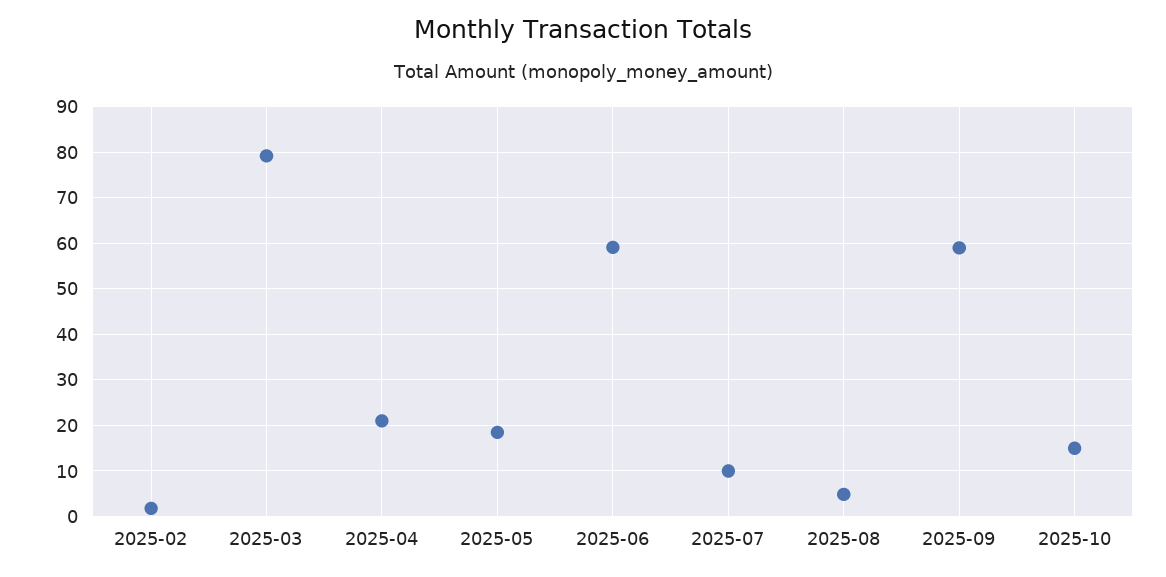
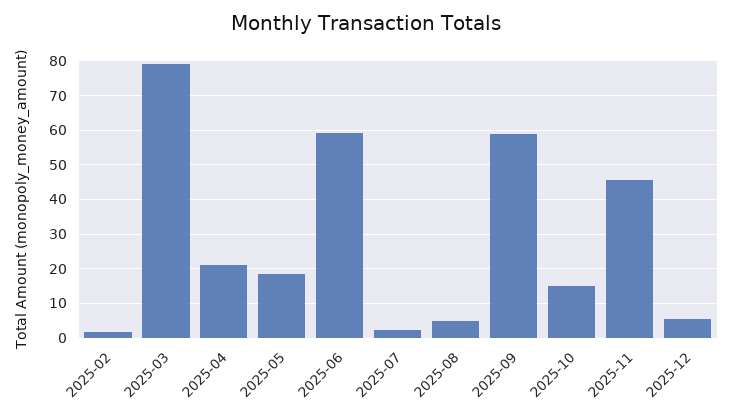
2025-07: 10 -> 2
2025-11: none -> 46
2025-12: none -> 6

